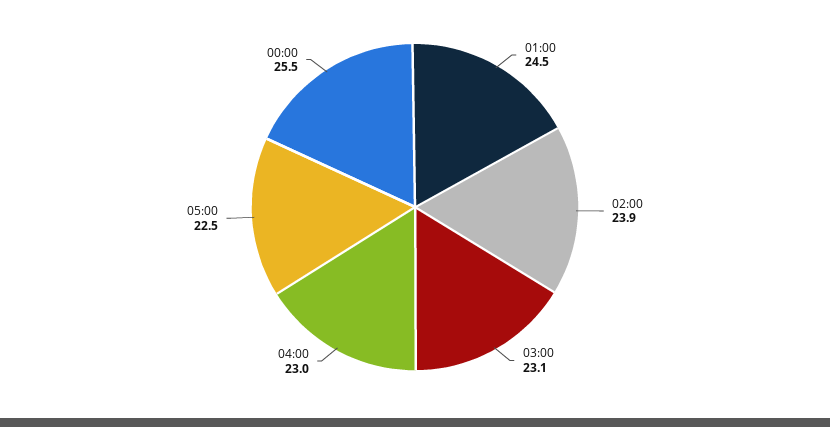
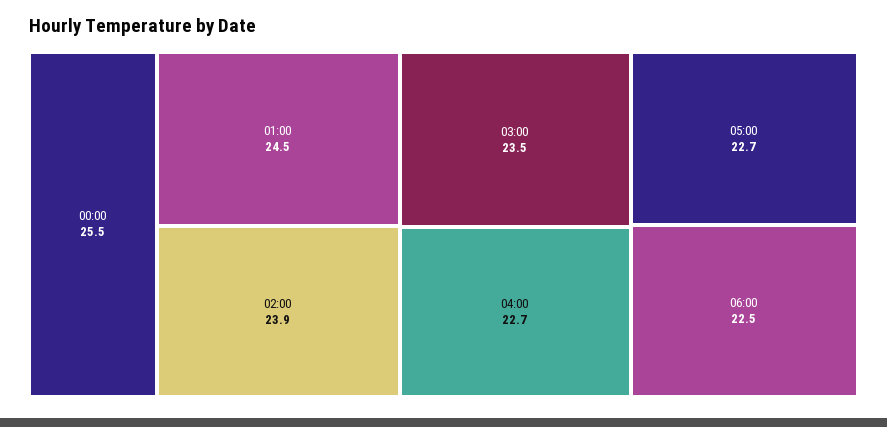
03:00: 23.1 -> 23.5
04:00: 23 -> 22.7
05:00: 22.5 -> 22.7
06:00: none -> 22.5

